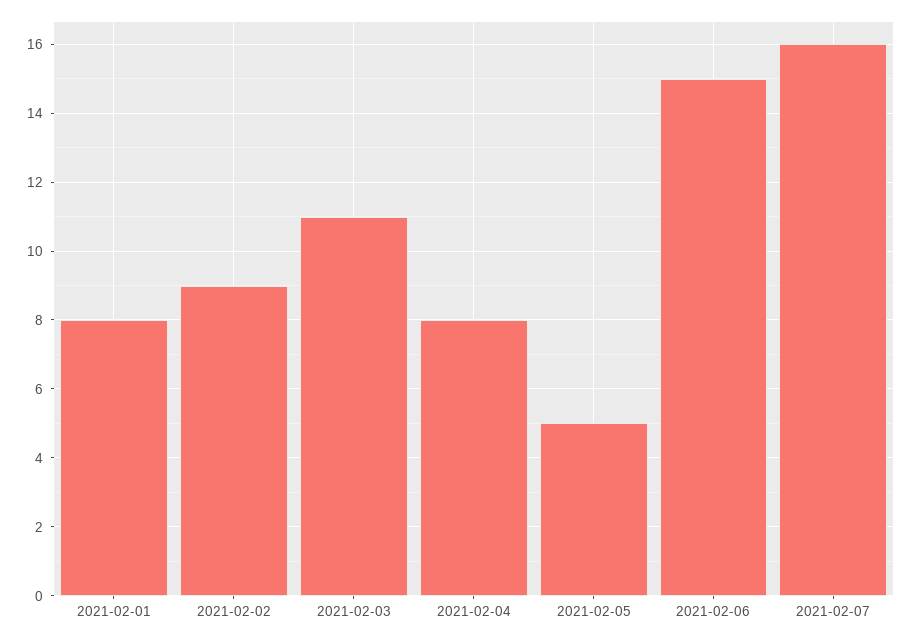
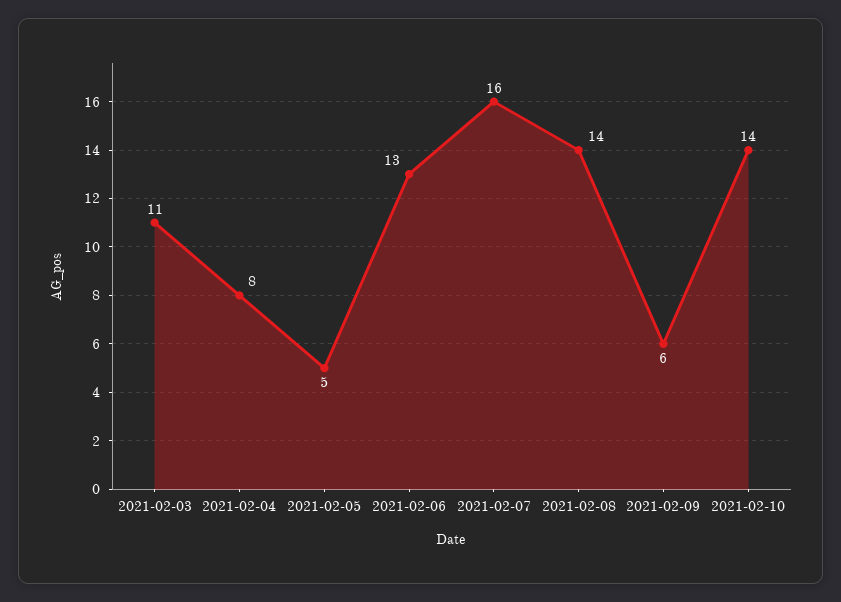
2021-02-01: 8 -> none
2021-02-02: 9 -> none
2021-02-06: 15 -> 13
2021-02-08: none -> 14
2021-02-09: none -> 6
2021-02-10: none -> 14

